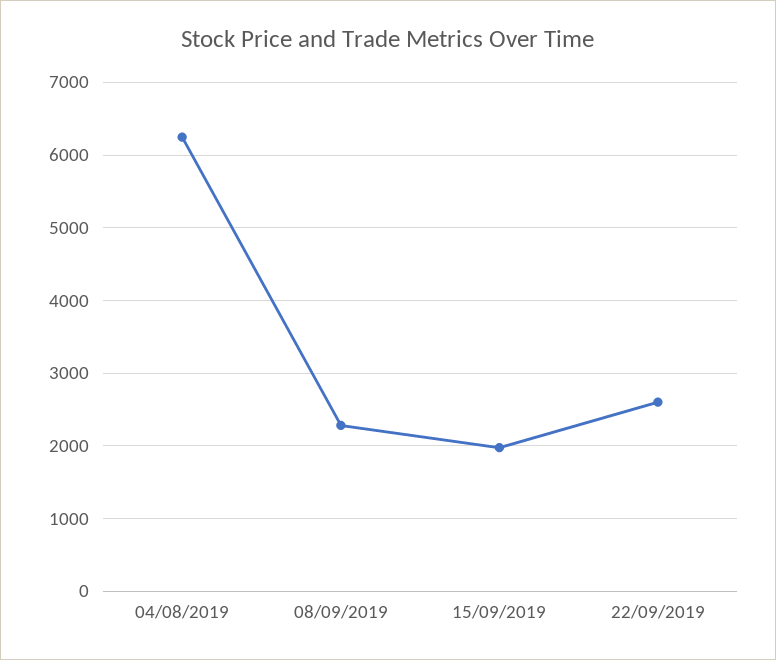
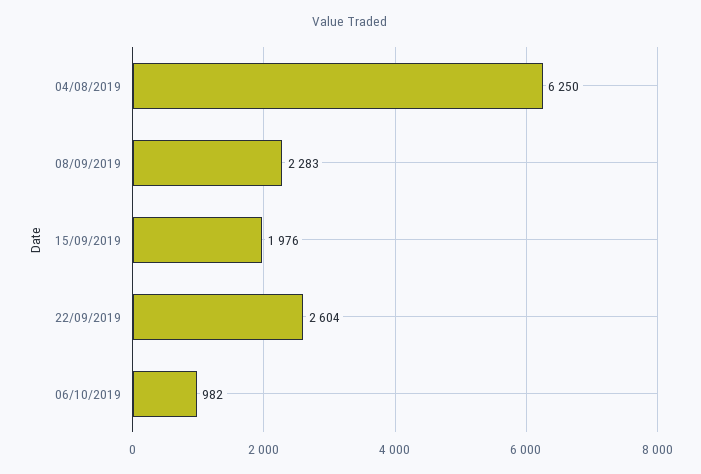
06/10/2019: none -> 982

